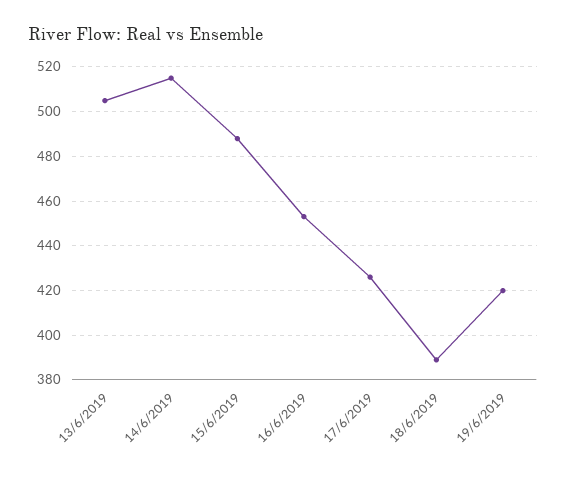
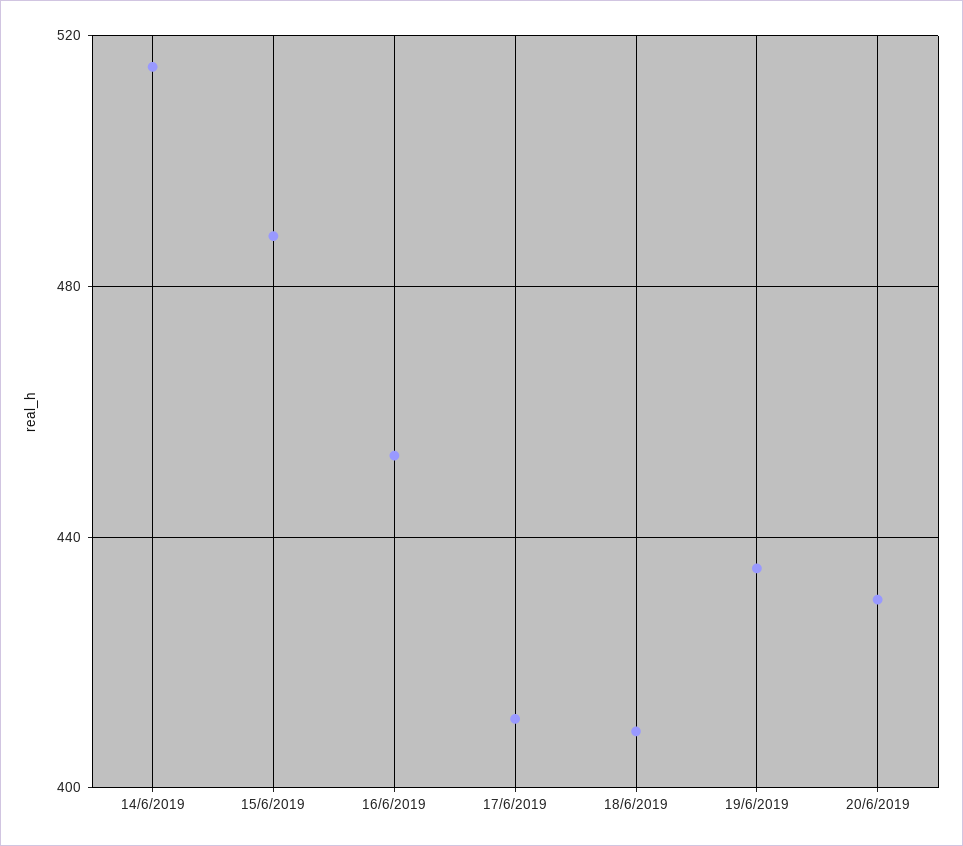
13/6/2019: 505 -> none
17/6/2019: 425 -> 410
18/6/2019: 390 -> 410
19/6/2019: 420 -> 435
20/6/2019: none -> 430

